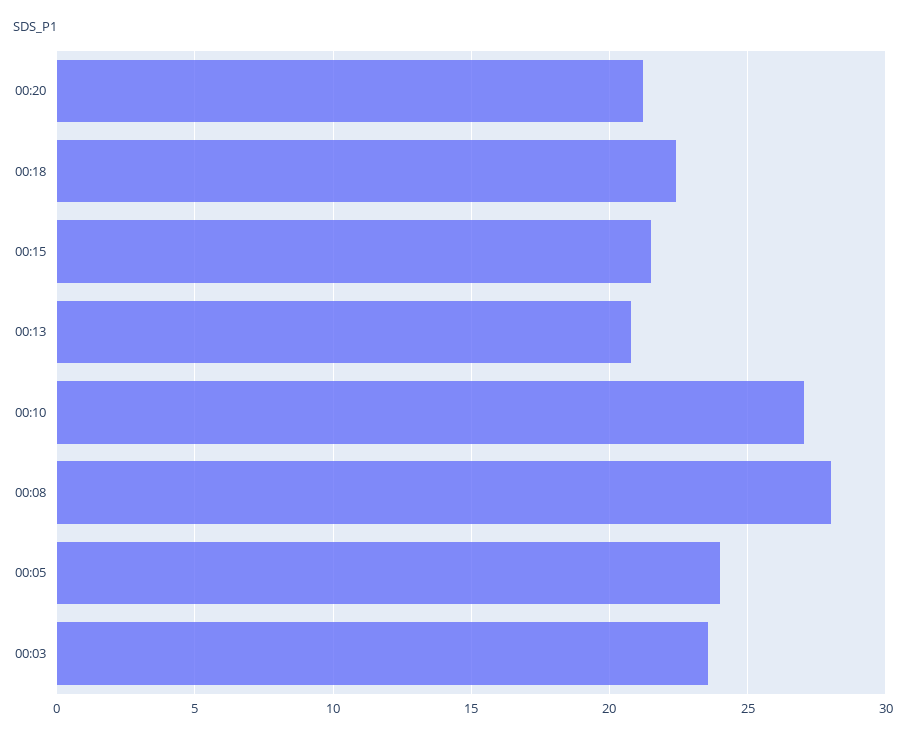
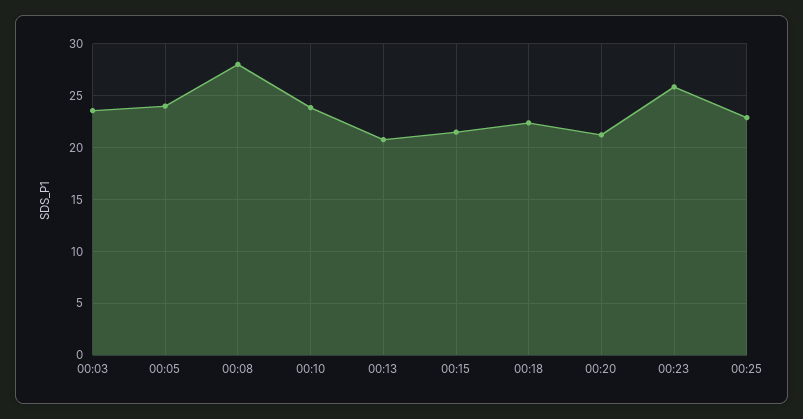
00:10: 27 -> 24
00:23: none -> 26
00:25: none -> 23

